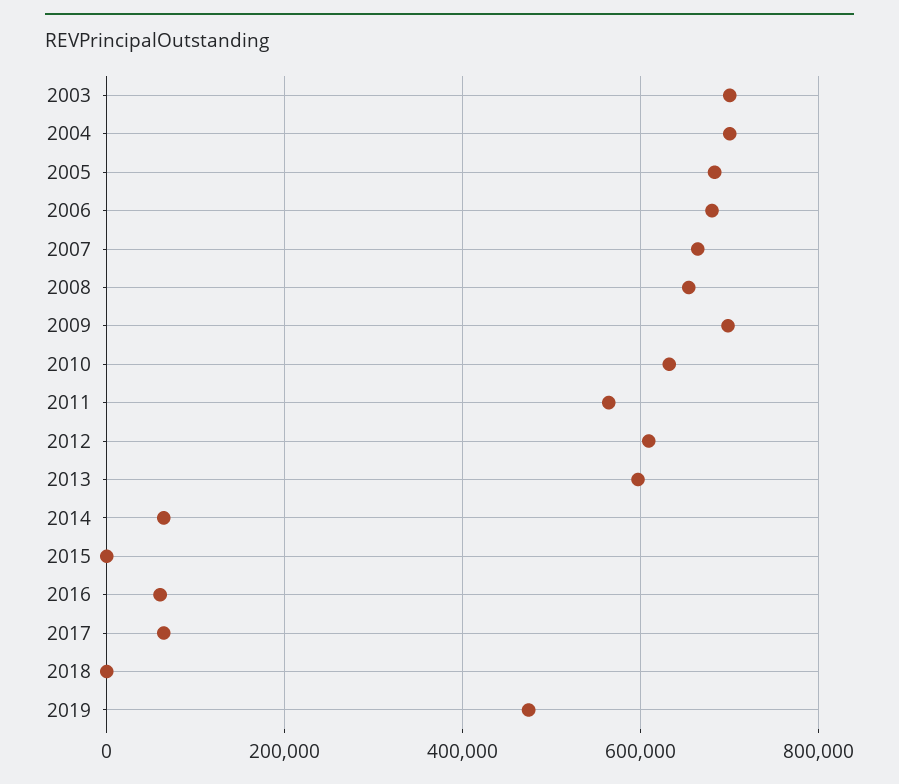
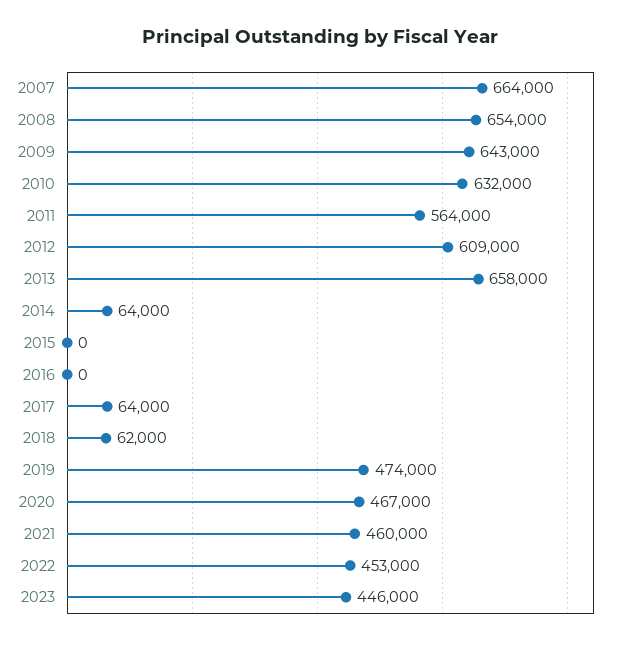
2003: 700000 -> none
2004: 700000 -> none
2005: 680000 -> none
2006: 680000 -> none
2009: 700000 -> 643000
2013: 600000 -> 658000
2016: 60000 -> 0
2018: 0 -> 62000
2020: none -> 467000
2021: none -> 460000
2022: none -> 453000
2023: none -> 446000

